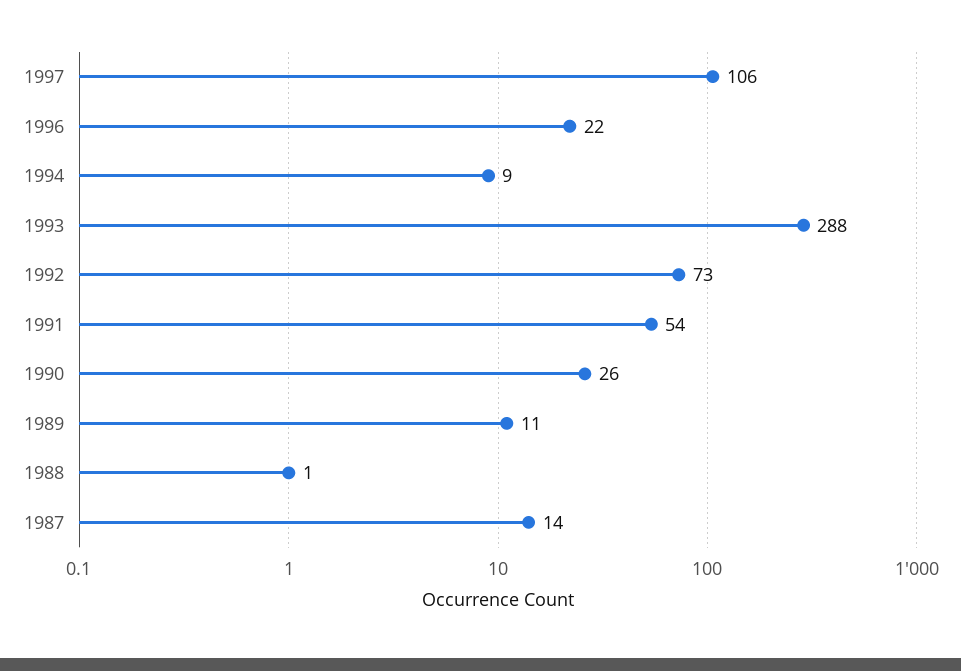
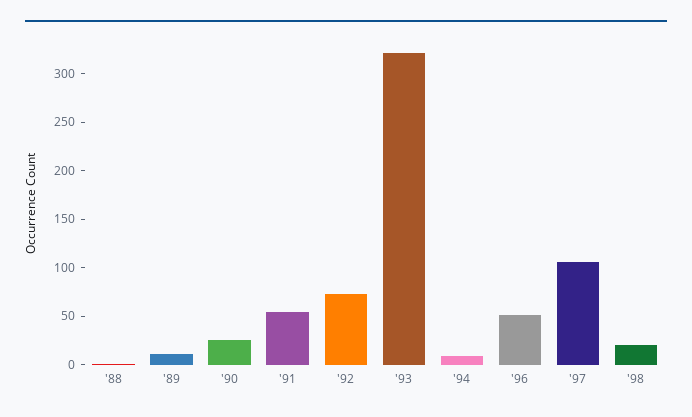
1996: 22 -> 50
1993: 288 -> 320
1987: 14 -> none
'98: none -> 20

